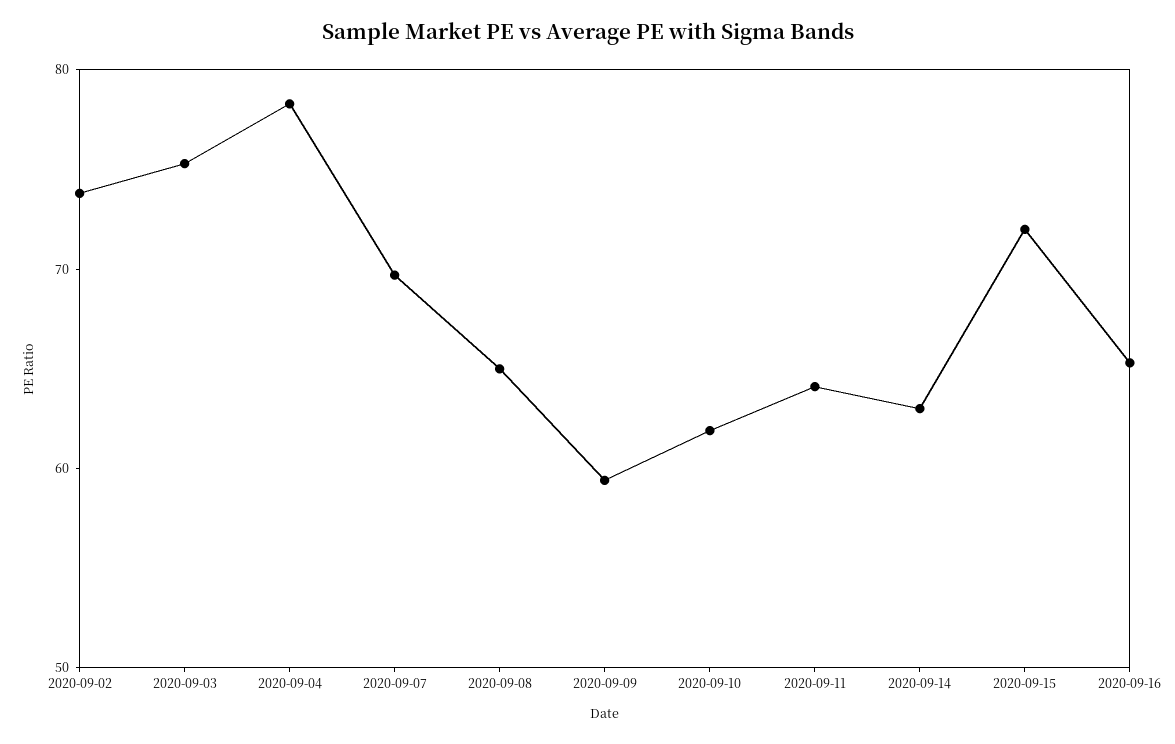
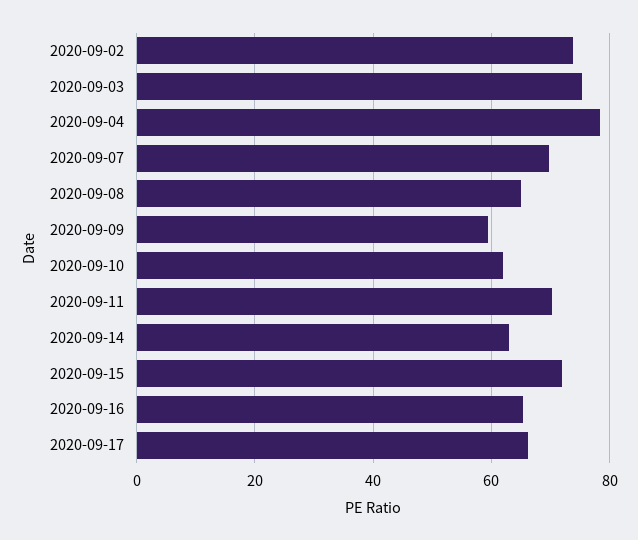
2020-09-11: 64 -> 70
2020-09-17: none -> 66

